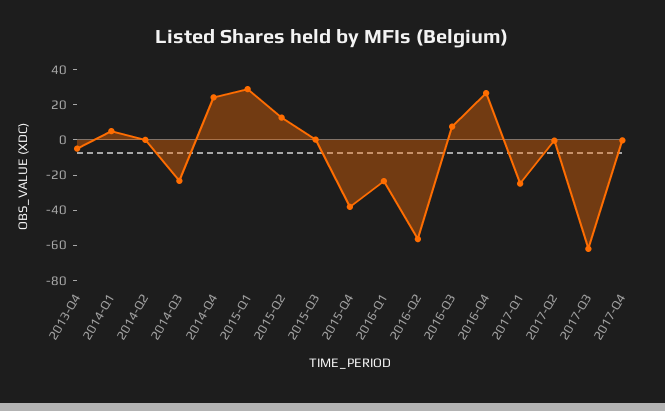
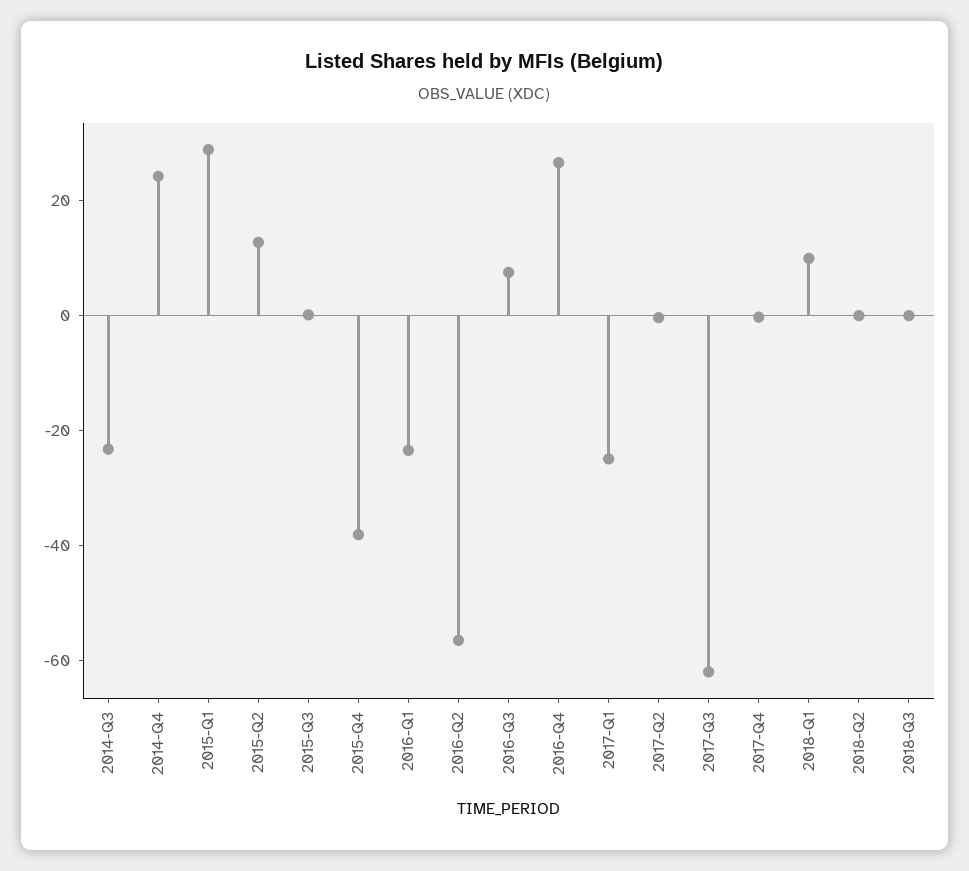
2013-Q4: -5 -> none
2014-Q1: 5 -> none
2014-Q2: 0 -> none
2018-Q1: none -> 10
2018-Q2: none -> 0
2018-Q3: none -> 0

